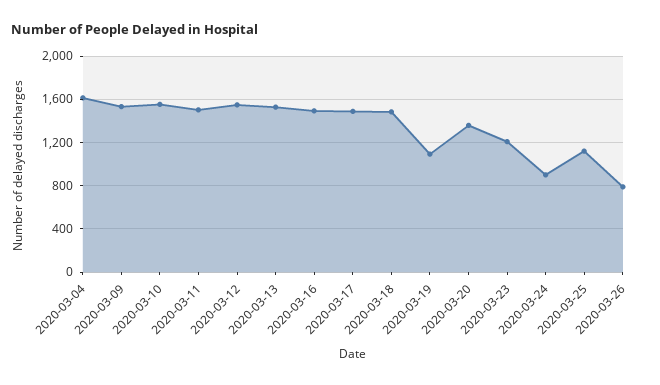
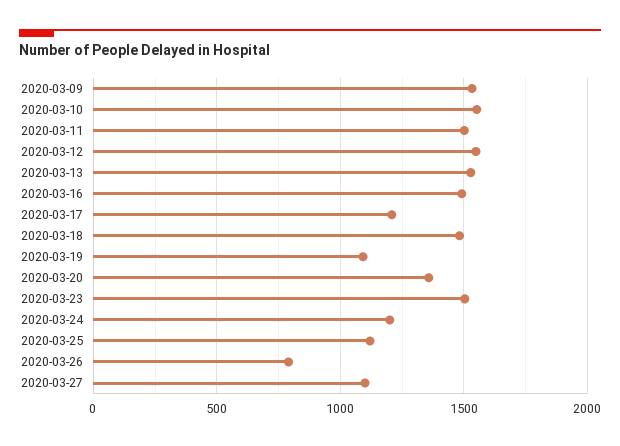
2020-03-04: 1600 -> none
2020-03-17: 1500 -> 1200
2020-03-23: 1200 -> 1500
2020-03-24: 900 -> 1200
2020-03-27: none -> 1100

